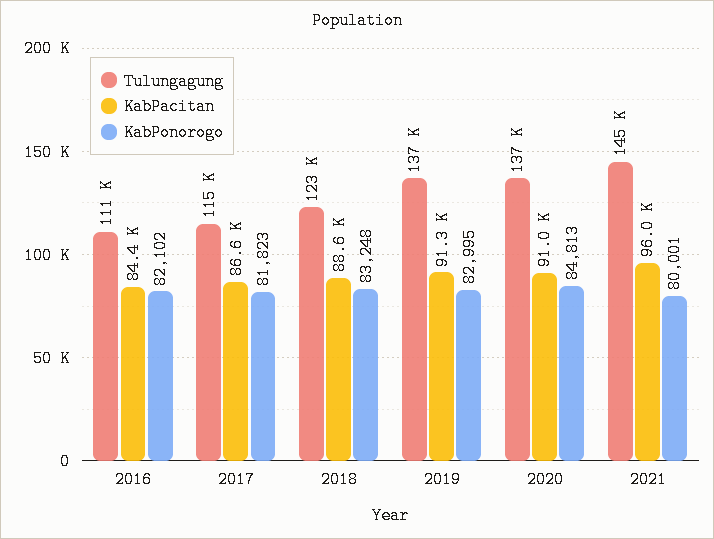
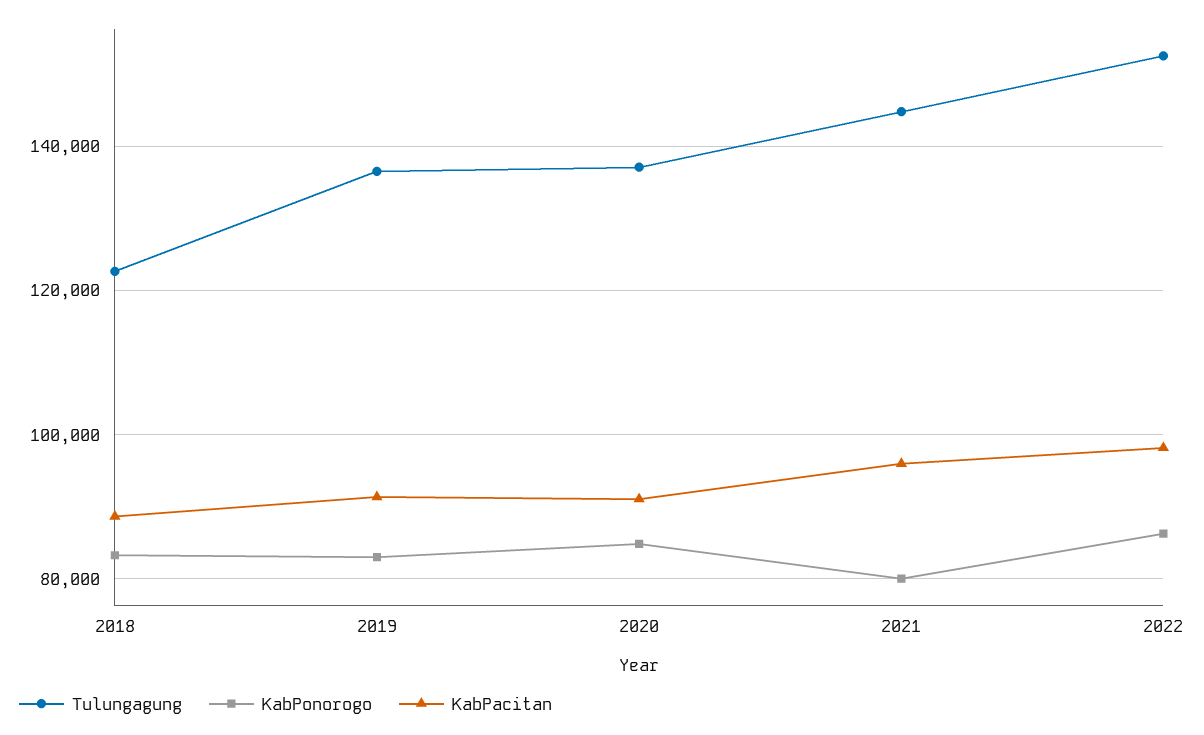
Tulungagung, 2016: 111000 -> none
KabPacitan, 2016: 84400 -> none
KabPonorogo, 2016: 82102 -> none
Tulungagung, 2017: 115000 -> none
KabPacitan, 2017: 86600 -> none
KabPonorogo, 2017: 81823 -> none
Tulungagung, 2022: none -> 152000
KabPonorogo, 2022: none -> 86000
KabPacitan, 2022: none -> 98000

